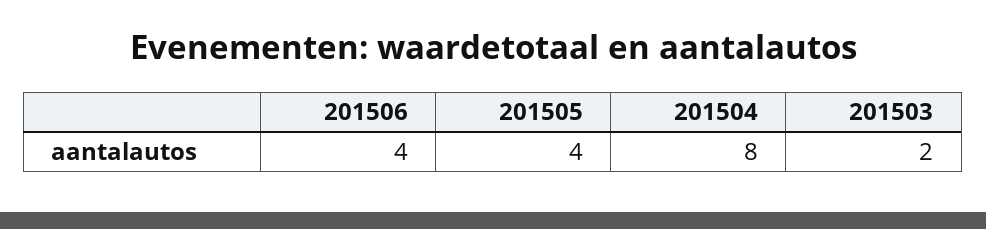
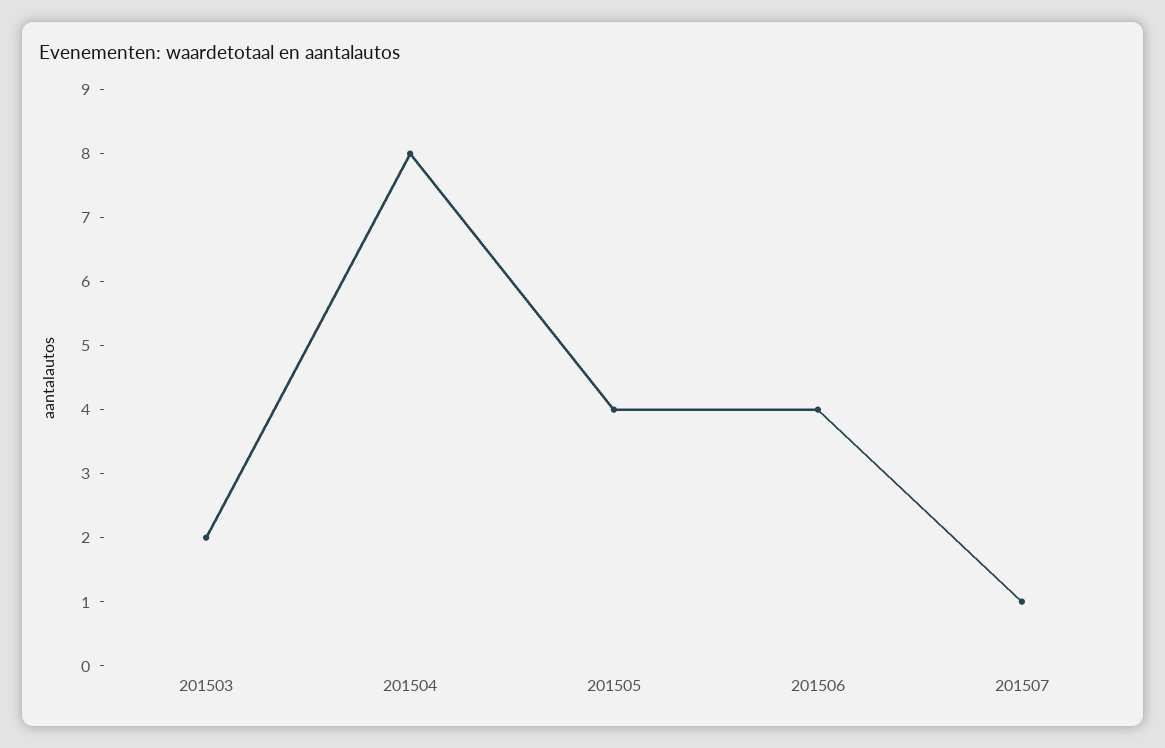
201507: none -> 1

